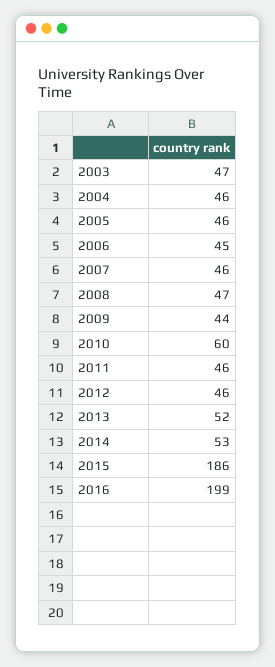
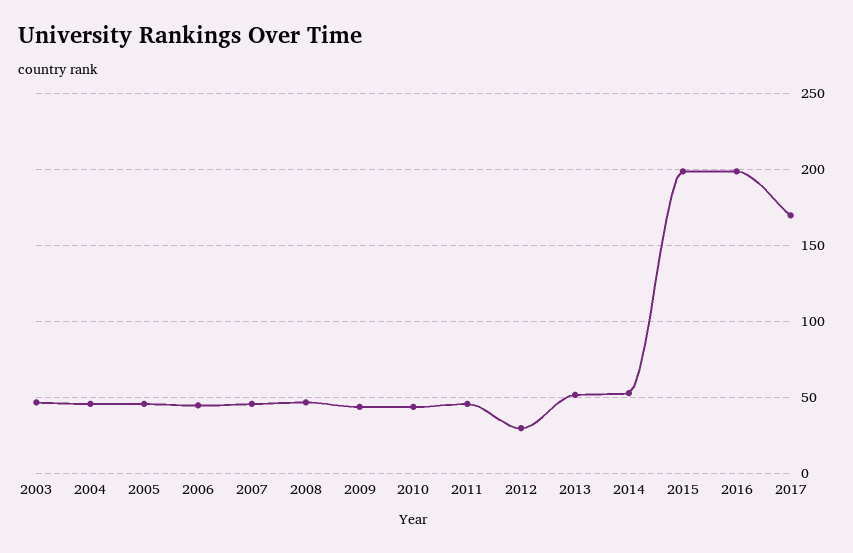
2010: 60 -> 45
2012: 46 -> 30
2015: 186 -> 200
2017: none -> 170

